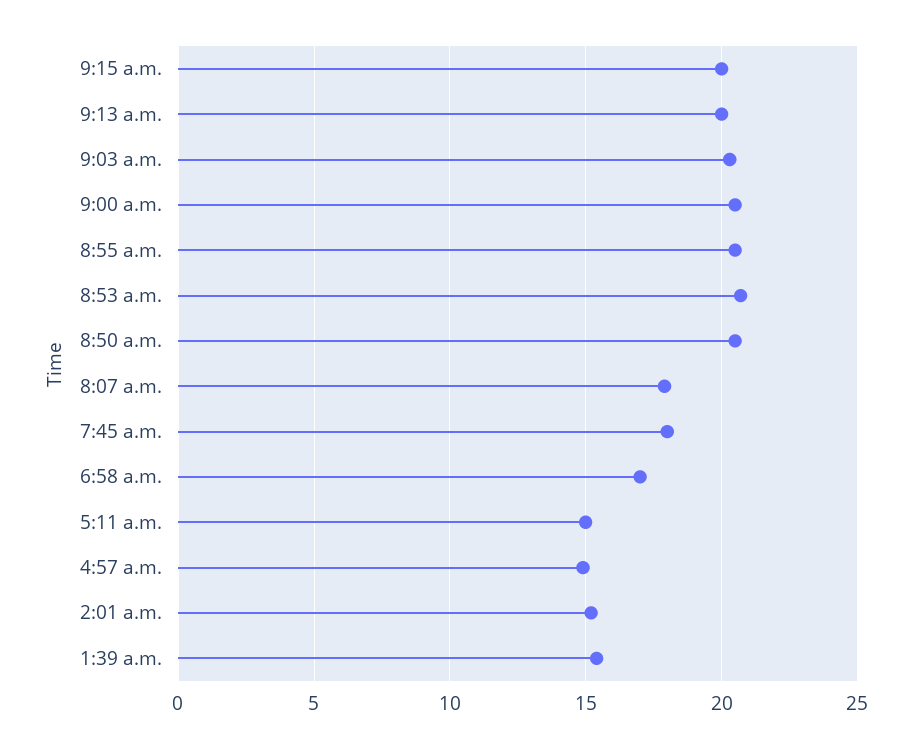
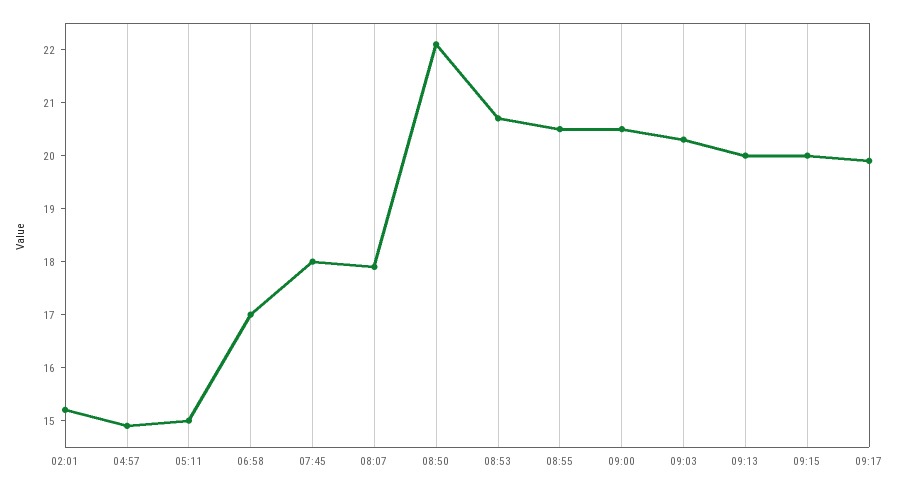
8:50 a.m.: 20.5 -> 22
1:39 a.m.: 15.5 -> none
09:17: none -> 20

